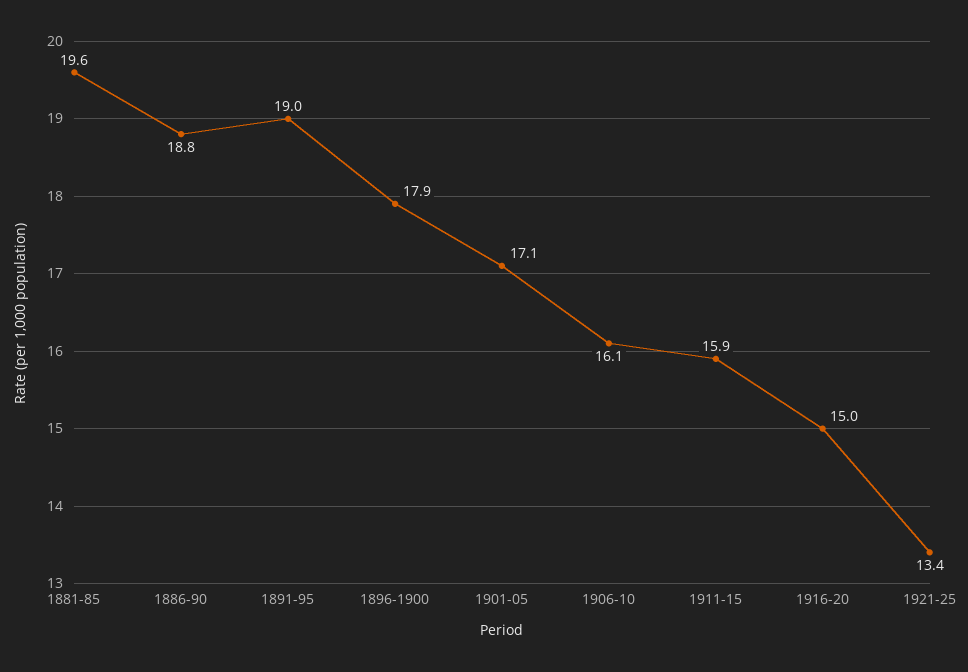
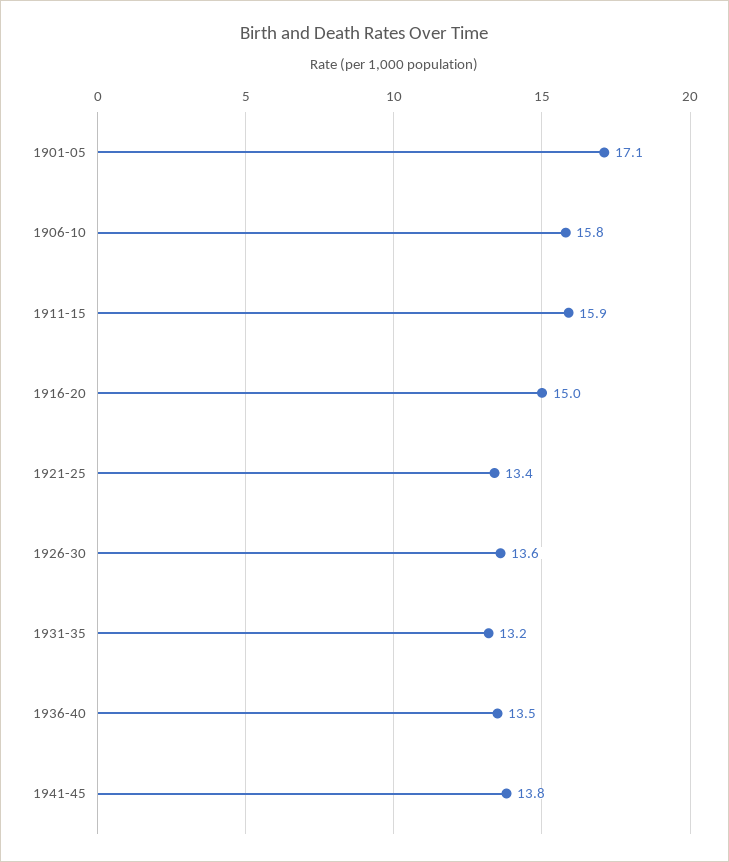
1881-85: 19.6 -> none
1886-90: 18.8 -> none
1891-95: 19 -> none
1896-1900: 17.9 -> none
1906-10: 16.1 -> 15.8
1926-30: none -> 13.6
1931-35: none -> 13.2
1936-40: none -> 13.5
1941-45: none -> 13.8

